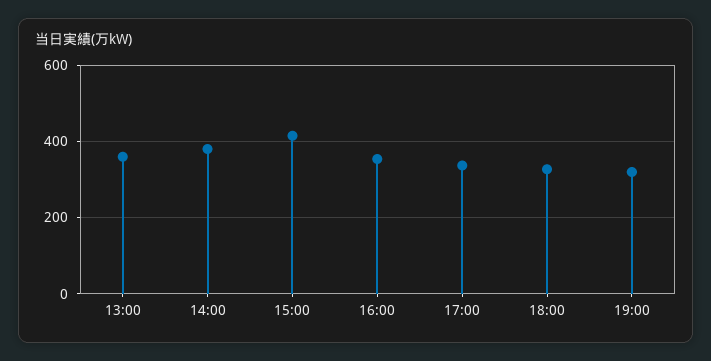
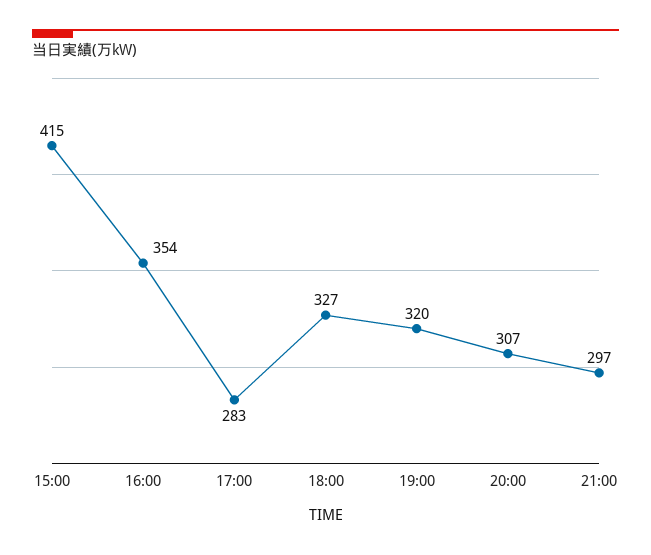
13:00: 360 -> none
14:00: 380 -> none
17:00: 340 -> 283
20:00: none -> 307
21:00: none -> 297

